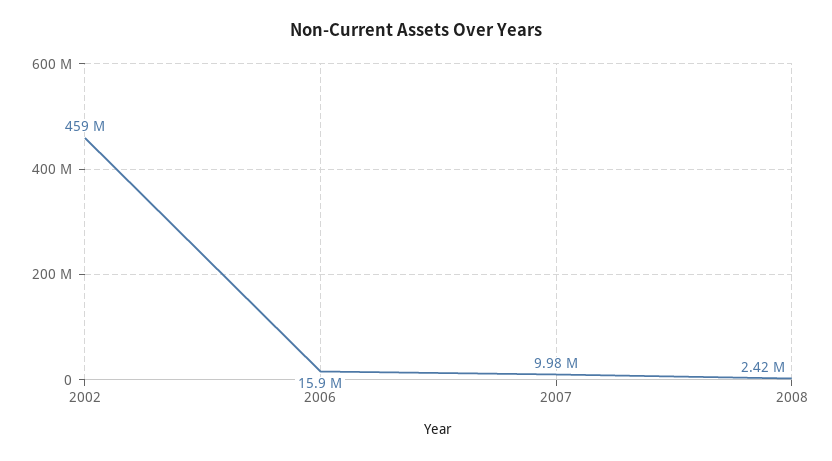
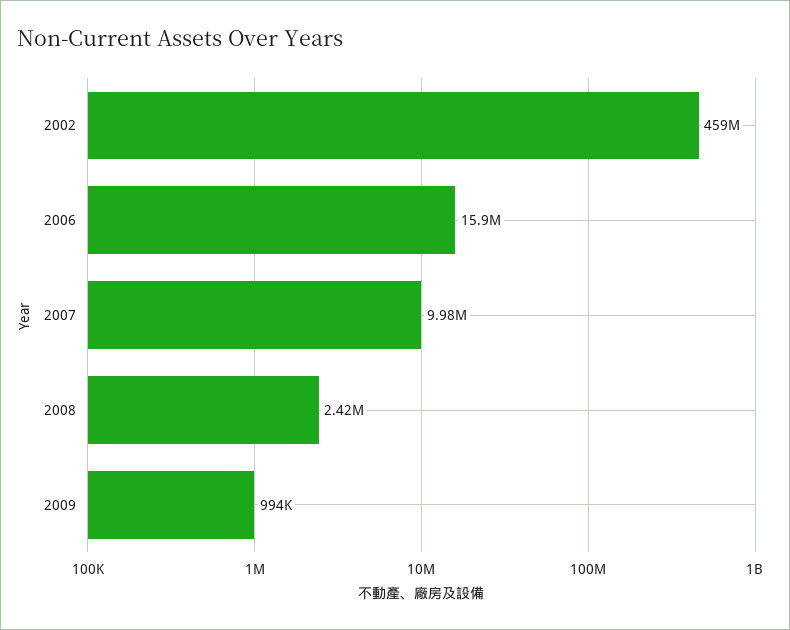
2009: none -> 994000

